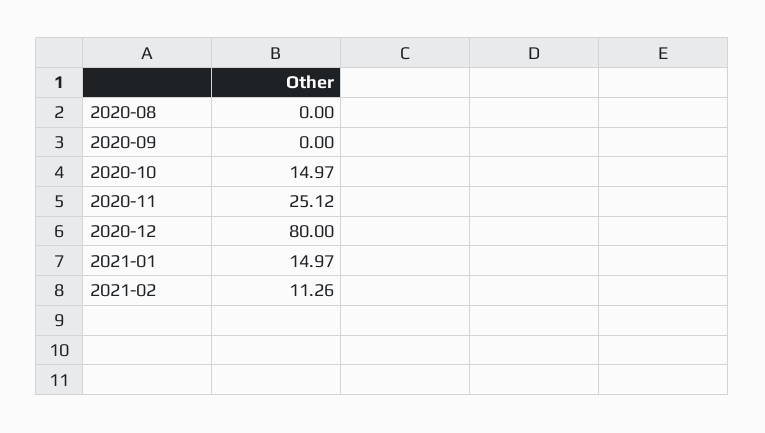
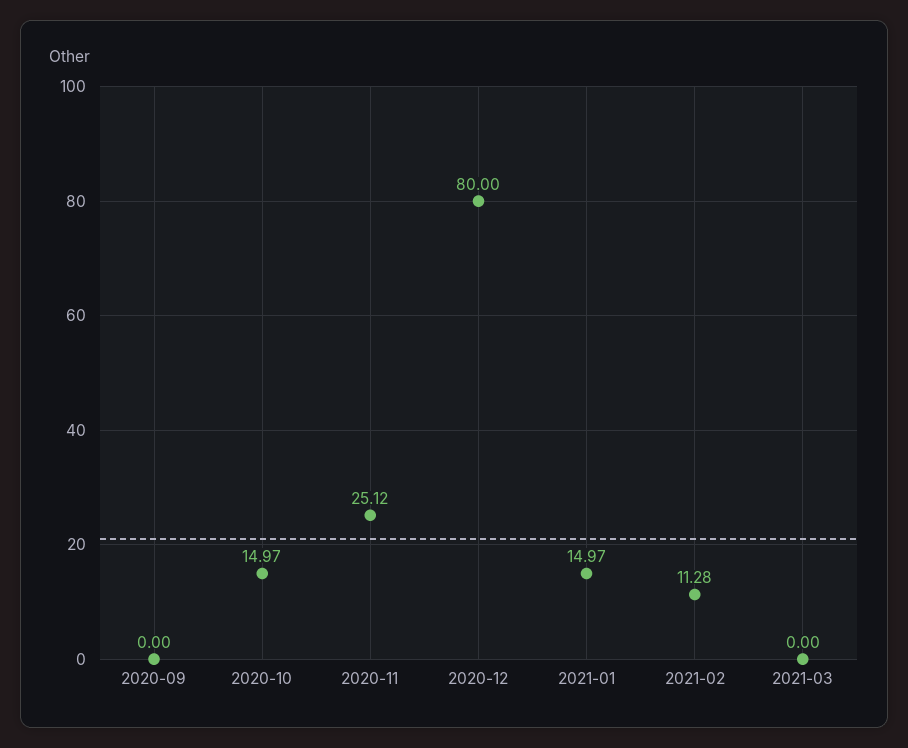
2020-08: 0 -> none
2021-02: 11.26 -> 11.28
2021-03: none -> 0

